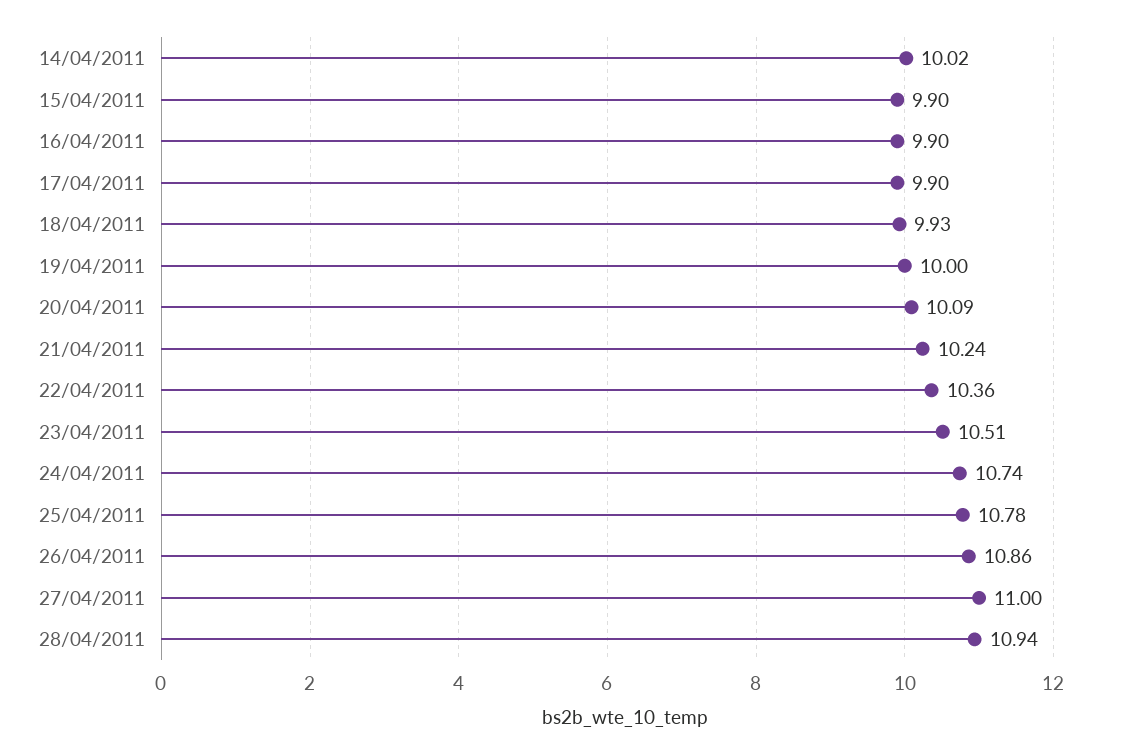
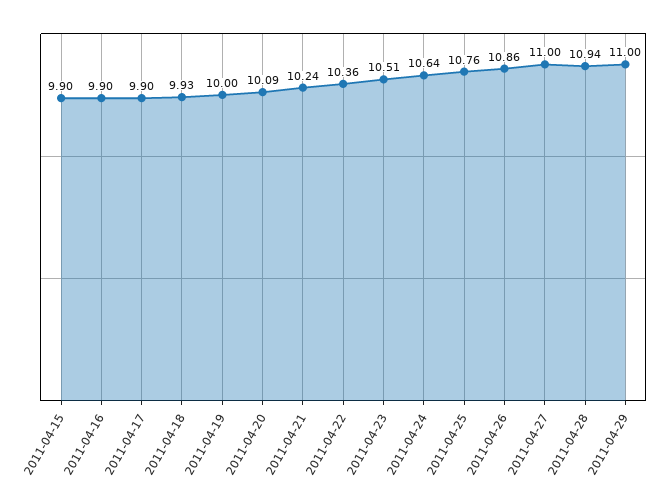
14/04/2011: 10.02 -> none
24/04/2011: 10.74 -> 10.64
25/04/2011: 10.78 -> 10.76
2011-04-29: none -> 11

